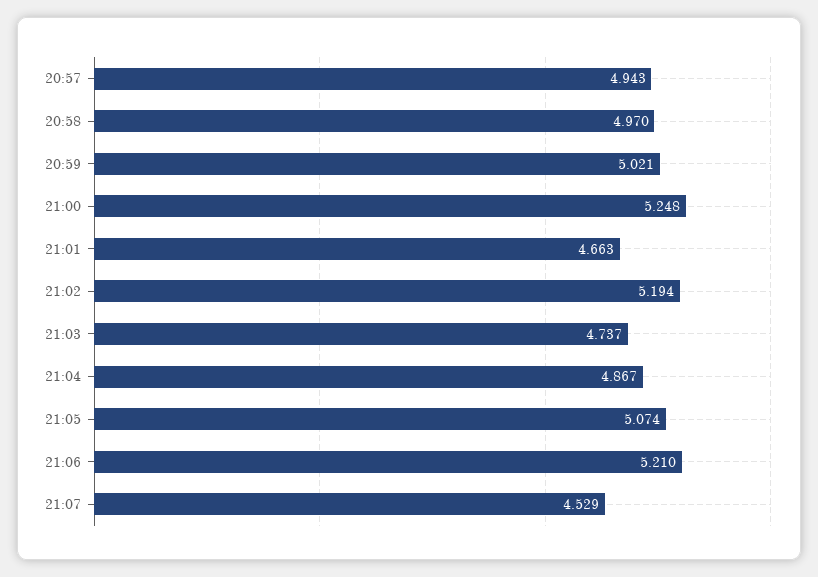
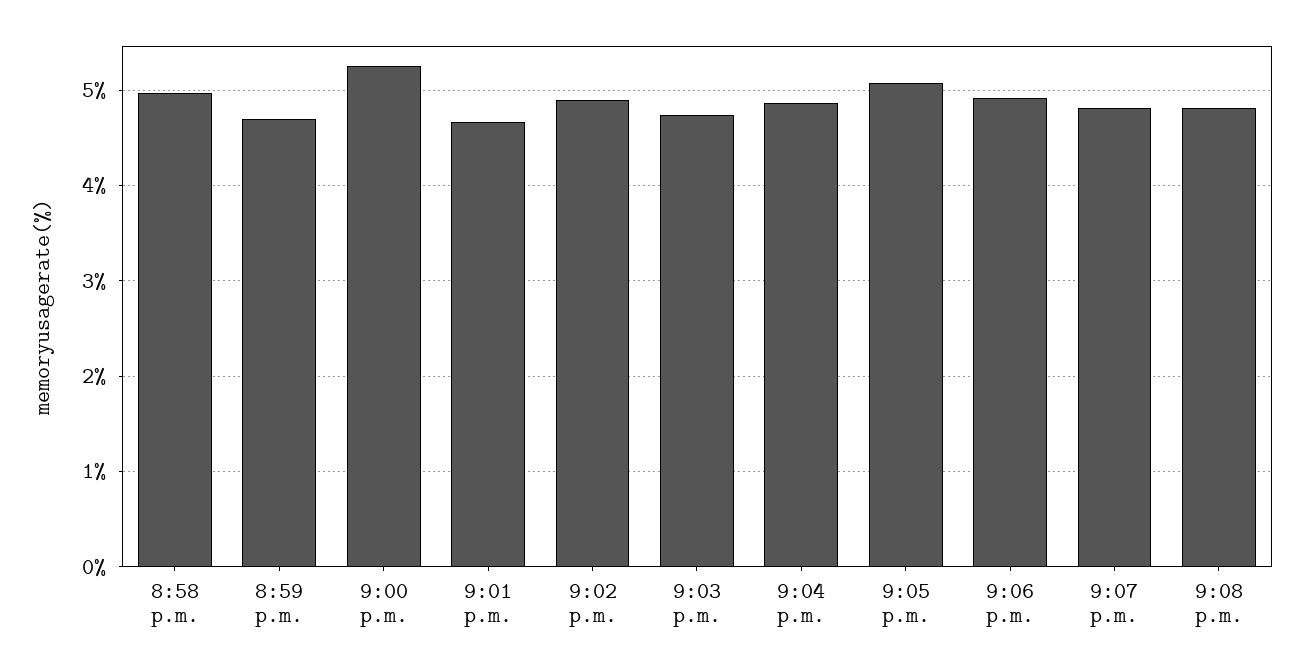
20:57: 4.943 -> none
20:59: 5.021 -> 4.7
21:02: 5.194 -> 4.9
21:06: 5.21 -> 4.9
21:07: 4.529 -> 4.8
9:08 p.m.: none -> 4.8

